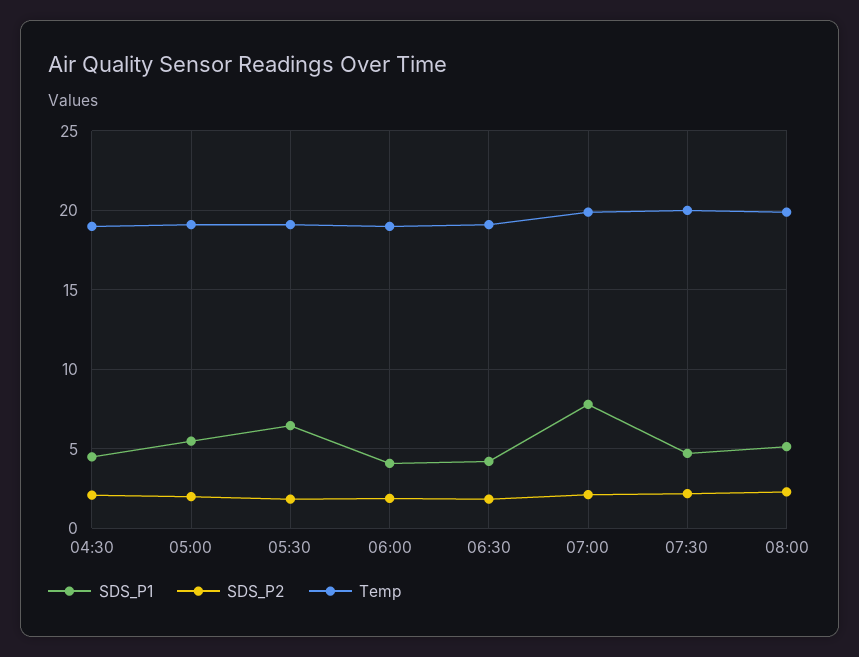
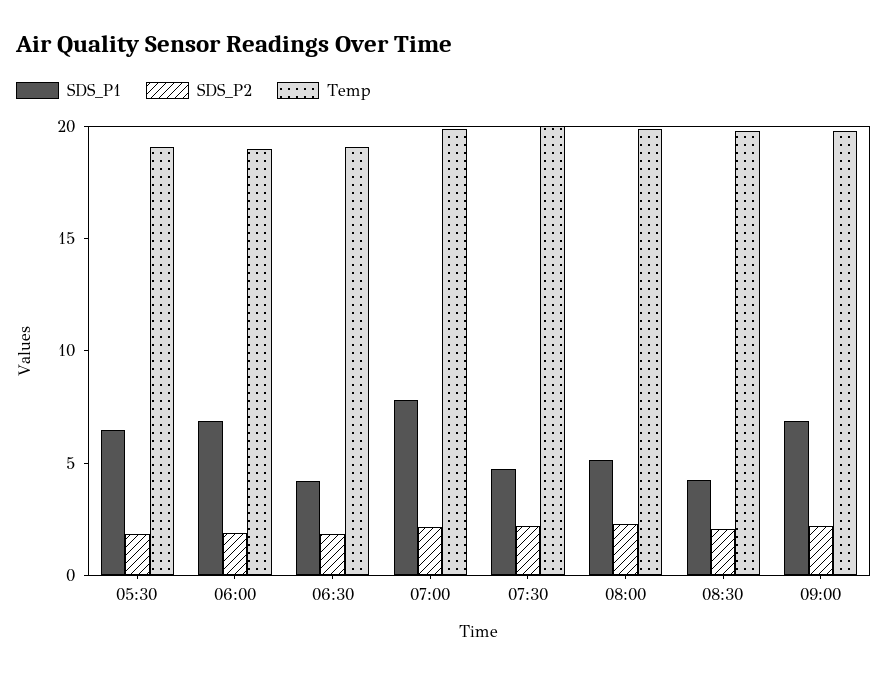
SDS_P1, 04:30: 4.5 -> none
SDS_P2, 04:30: 2 -> none
Temp, 04:30: 19 -> none
SDS_P1, 05:00: 5.5 -> none
SDS_P2, 05:00: 2 -> none
Temp, 05:00: 19 -> none
SDS_P1, 06:00: 4 -> 7
SDS_P1, 08:30: none -> 4
SDS_P2, 08:30: none -> 2
Temp, 08:30: none -> 20
SDS_P1, 09:00: none -> 7
SDS_P2, 09:00: none -> 2
Temp, 09:00: none -> 20

